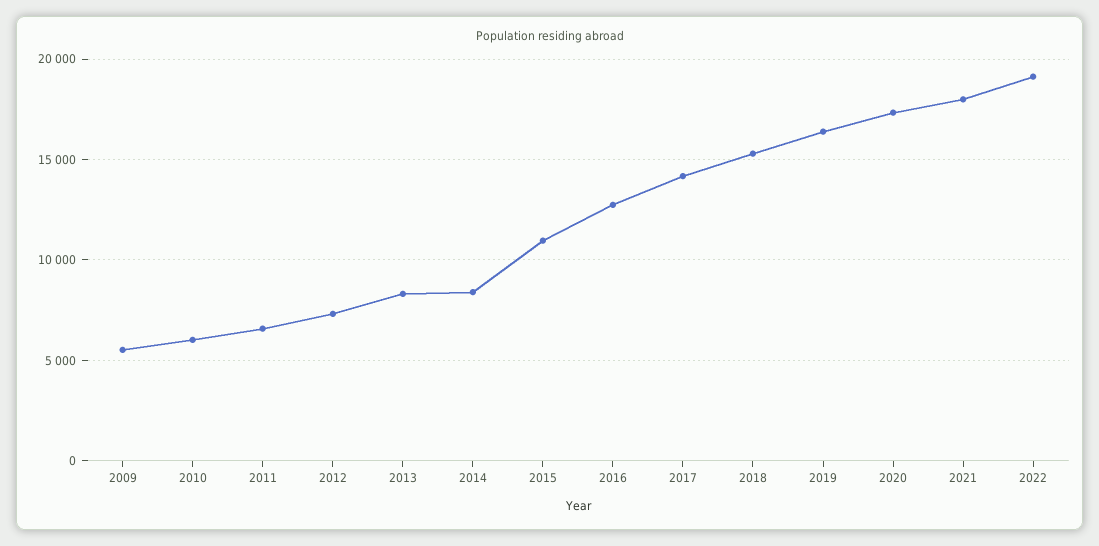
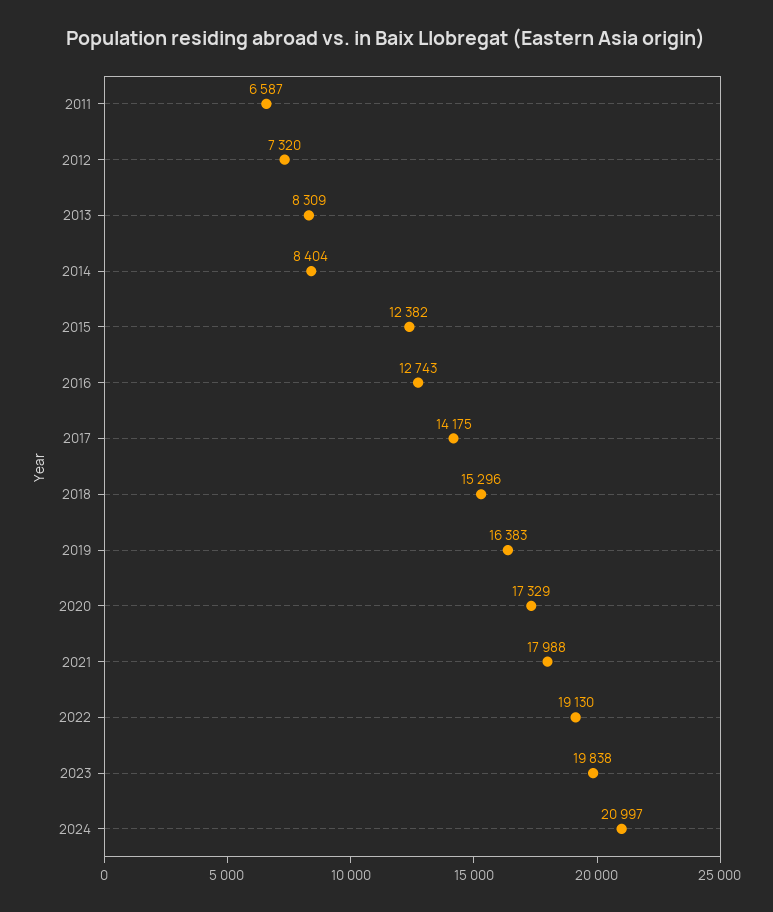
2009: 5500 -> none
2010: 6000 -> none
2015: 11000 -> 12382
2023: none -> 19838
2024: none -> 20997

